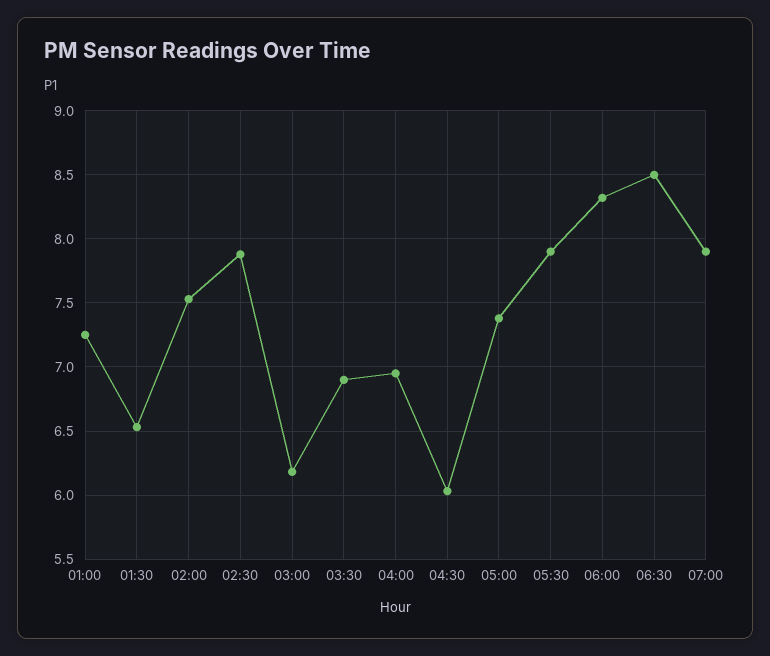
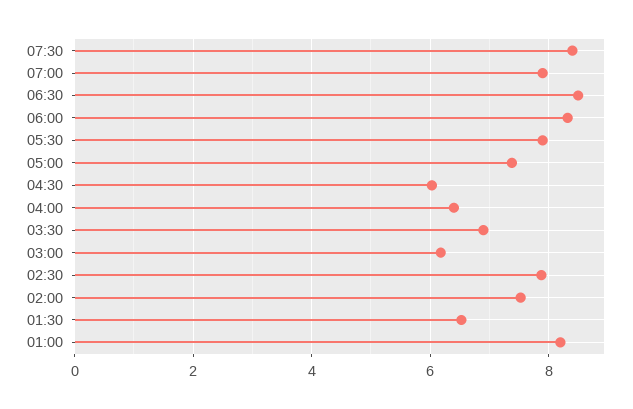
01:00: 7.25 -> 8.2
04:00: 6.95 -> 6.4
07:30: none -> 8.4

